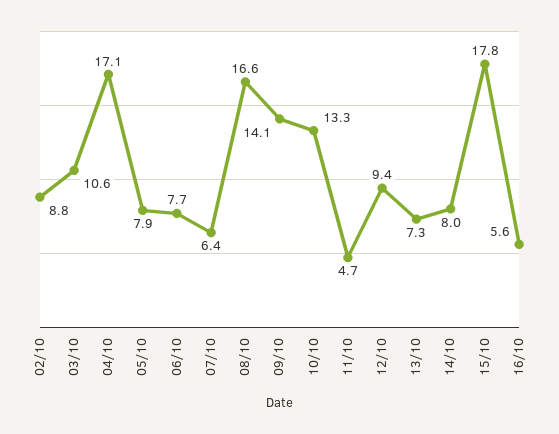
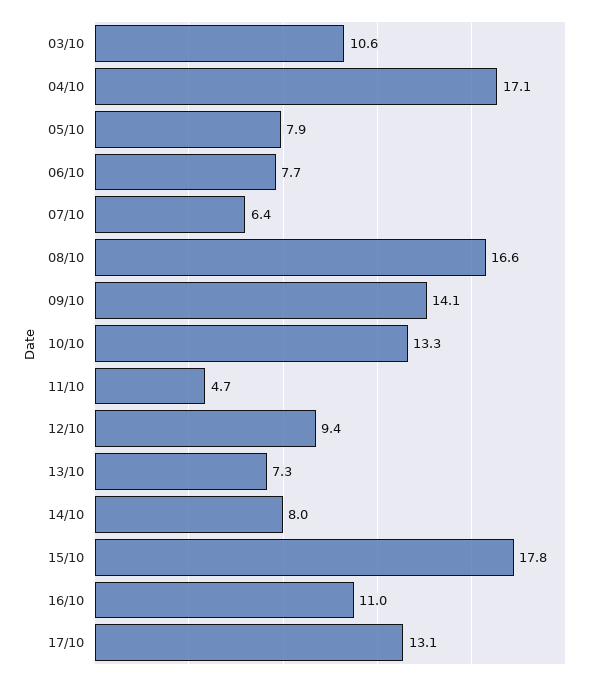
02/10: 8.8 -> none
16/10: 5.6 -> 11
17/10: none -> 13.1

